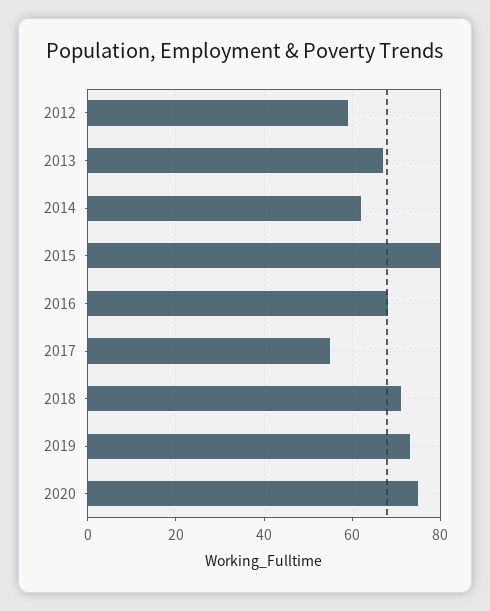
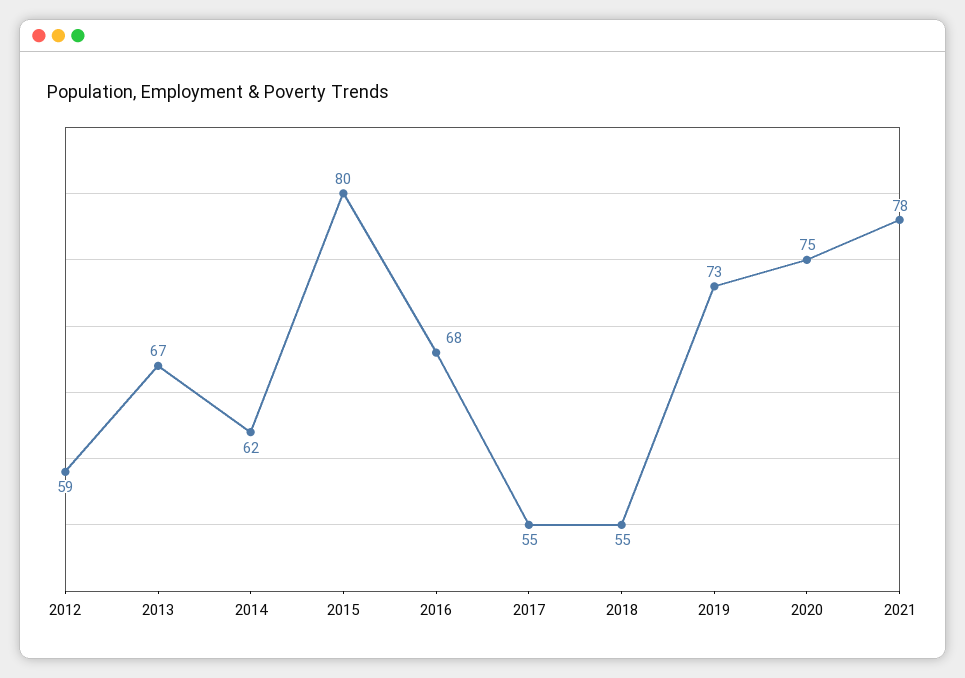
2018: 70 -> 55
2021: none -> 78

